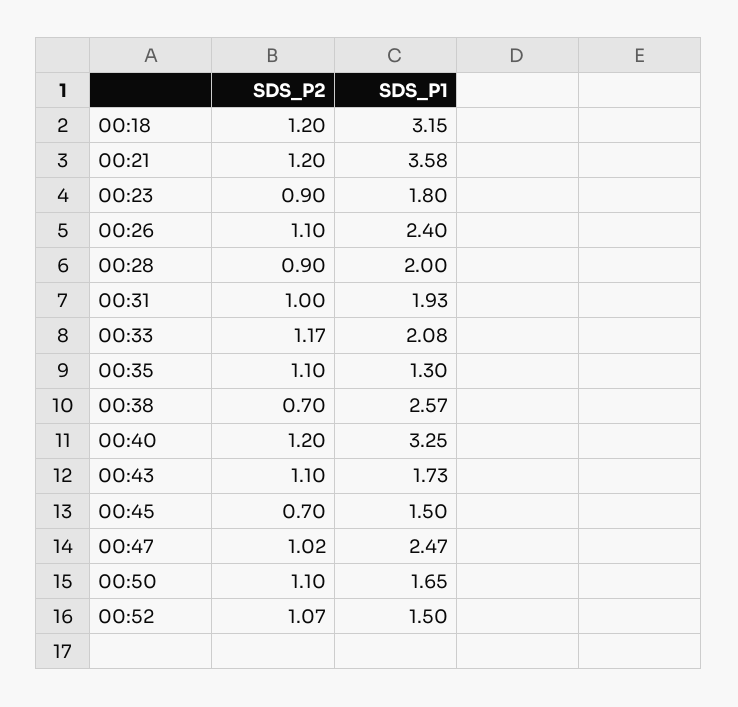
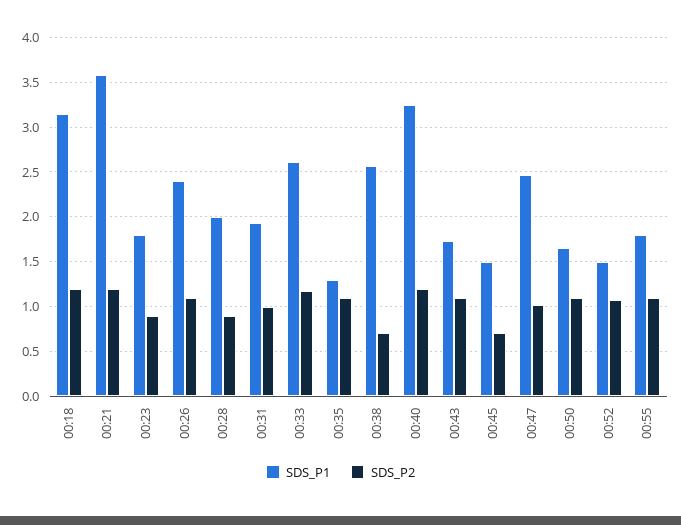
SDS_P1, 00:33: 2.08 -> 2.6
SDS_P1, 00:55: none -> 1.8
SDS_P2, 00:55: none -> 1.1

